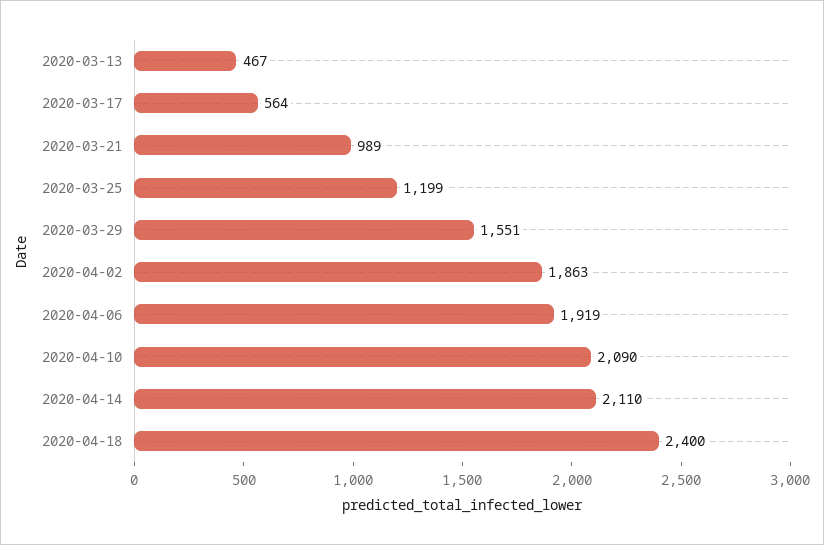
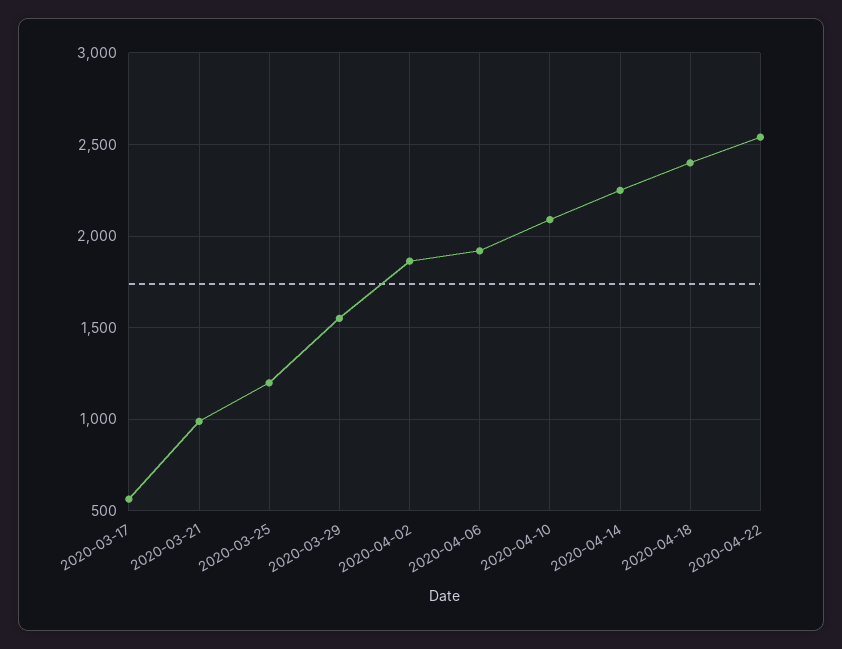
2020-03-13: 467 -> none
2020-04-14: 2110 -> 2250
2020-04-22: none -> 2550

